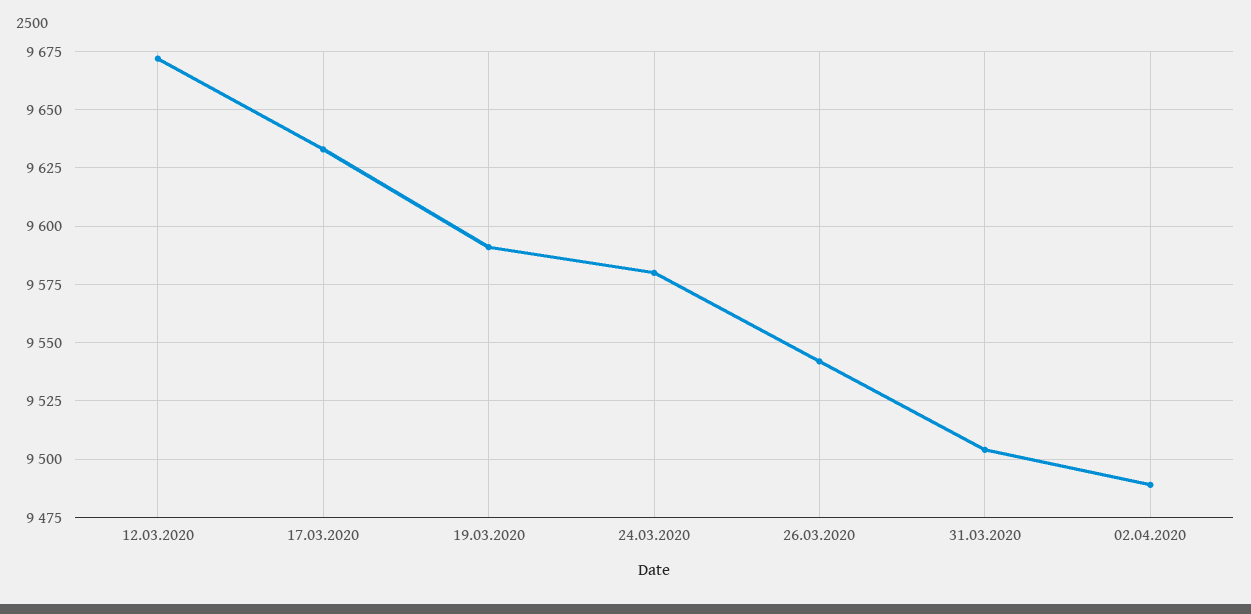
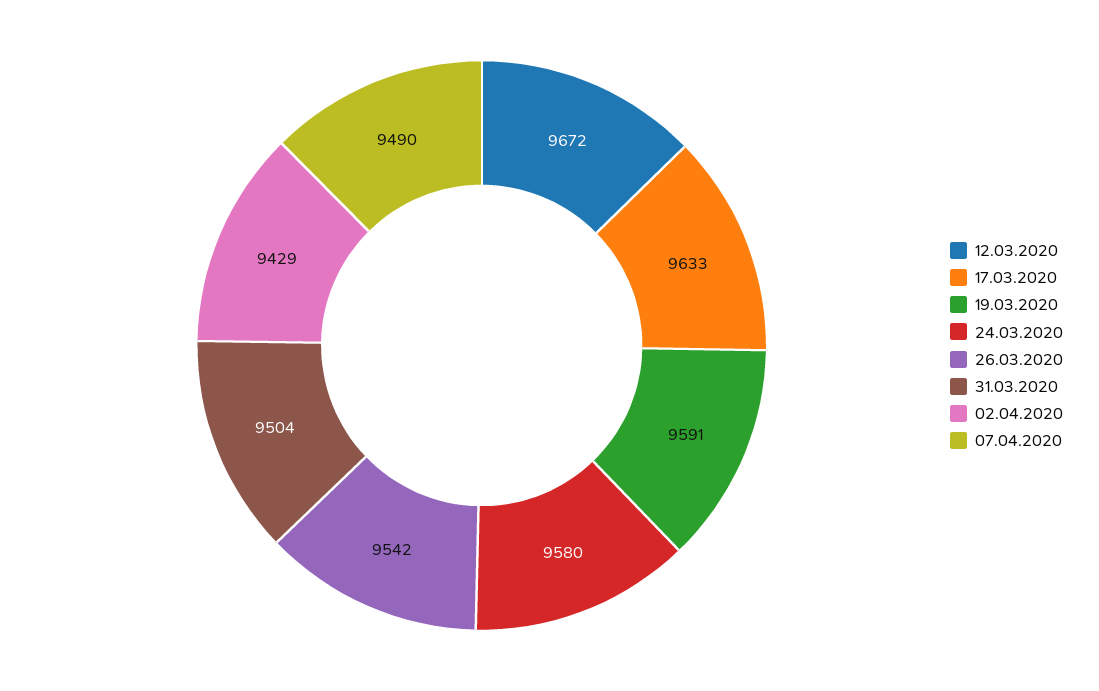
02.04.2020: 9490 -> 9429
07.04.2020: none -> 9490

